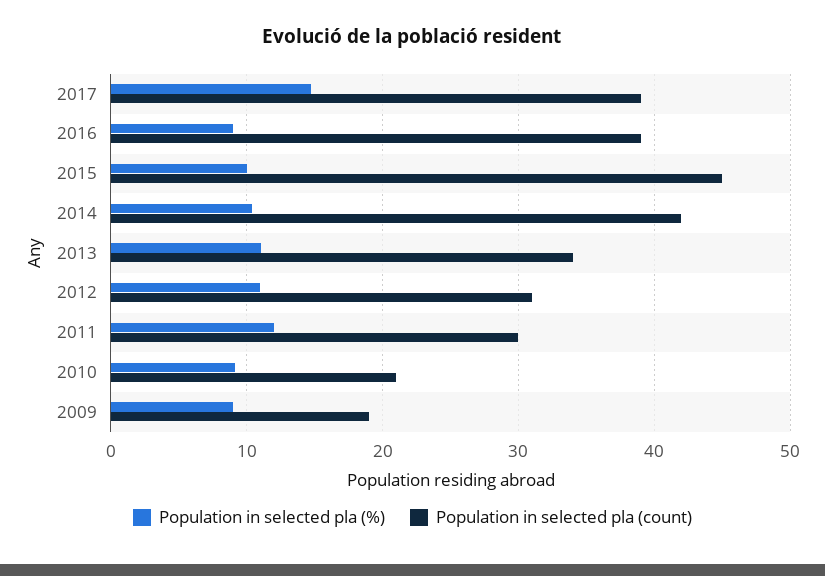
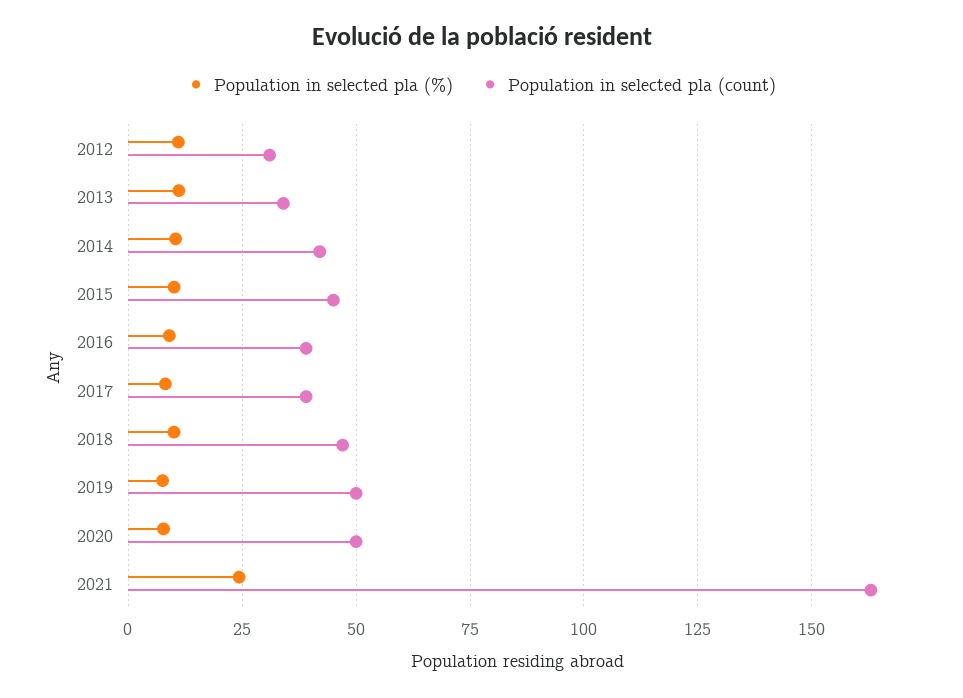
Population in selected pla (%), 2017: 15 -> 7.5
Population in selected pla (%), 2011: 12 -> none
Population in selected pla (count), 2011: 30 -> none
Population in selected pla (%), 2010: 9 -> none
Population in selected pla (count), 2010: 21 -> none
Population in selected pla (%), 2009: 9 -> none
Population in selected pla (count), 2009: 19 -> none
Population in selected pla (%), 2018: none -> 10
Population in selected pla (count), 2018: none -> 47.5
Population in selected pla (%), 2019: none -> 7.5
Population in selected pla (count), 2019: none -> 50
Population in selected pla (%), 2020: none -> 7.5
Population in selected pla (count), 2020: none -> 50
Population in selected pla (%), 2021: none -> 25
Population in selected pla (count), 2021: none -> 162.5

